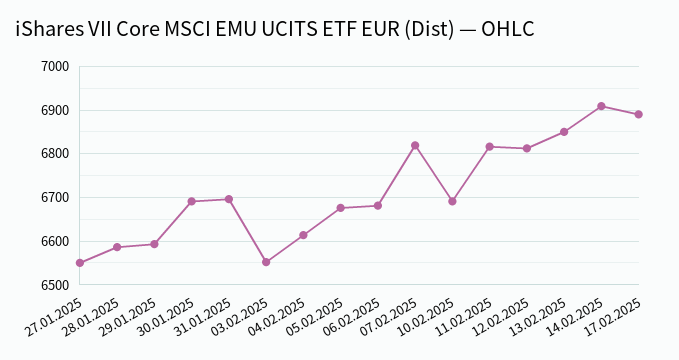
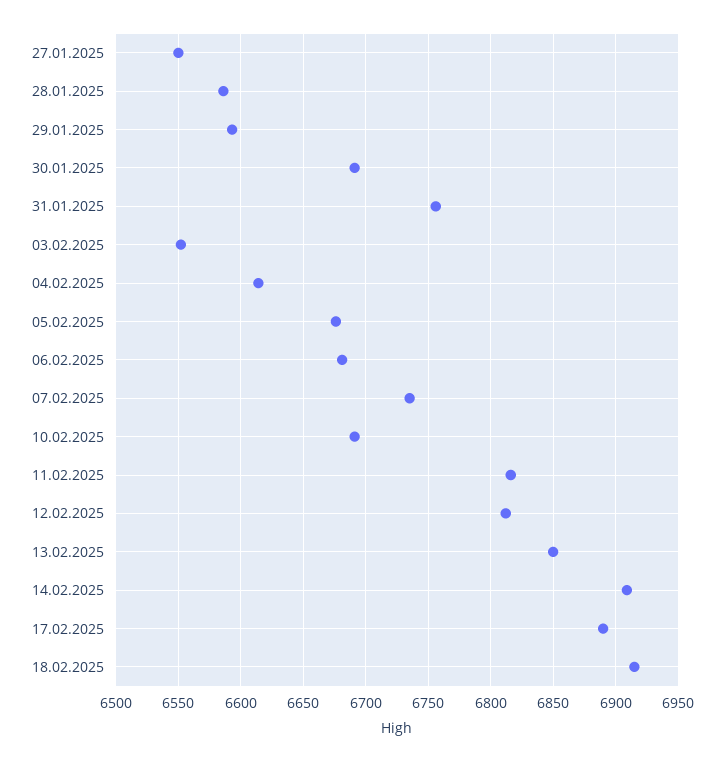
31.01.2025: 6700 -> 6755
07.02.2025: 6820 -> 6735
18.02.2025: none -> 6915

